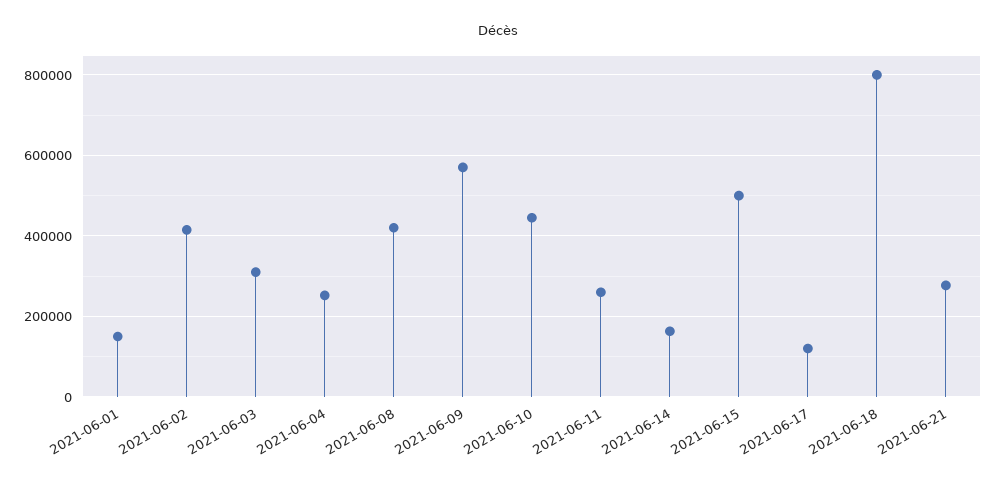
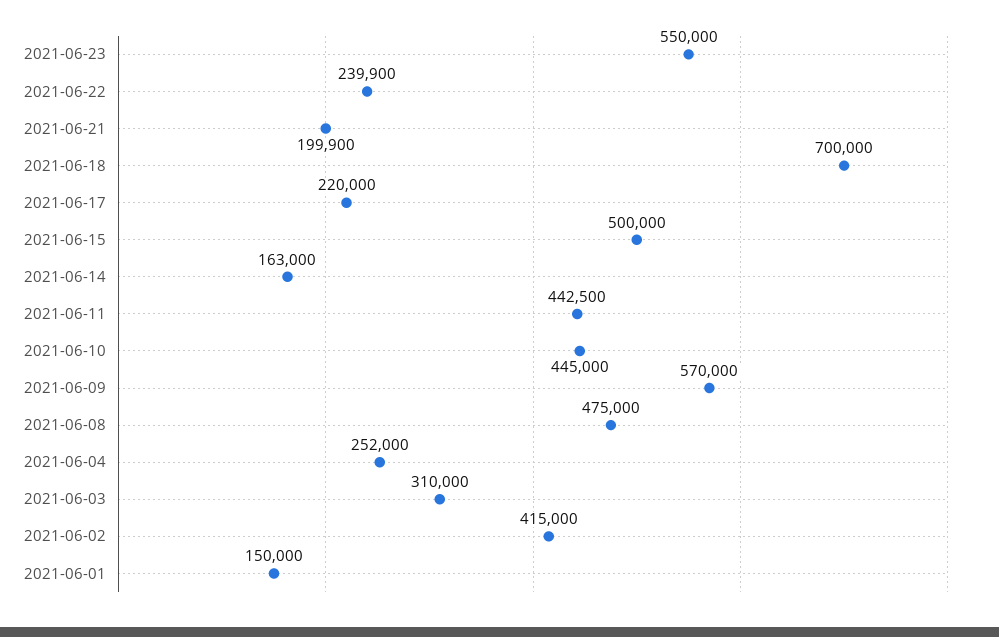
2021-06-08: 420000 -> 475000
2021-06-11: 260000 -> 442500
2021-06-17: 120000 -> 220000
2021-06-18: 800000 -> 700000
2021-06-21: 280000 -> 199900
2021-06-23: none -> 550000
2021-06-22: none -> 239900

